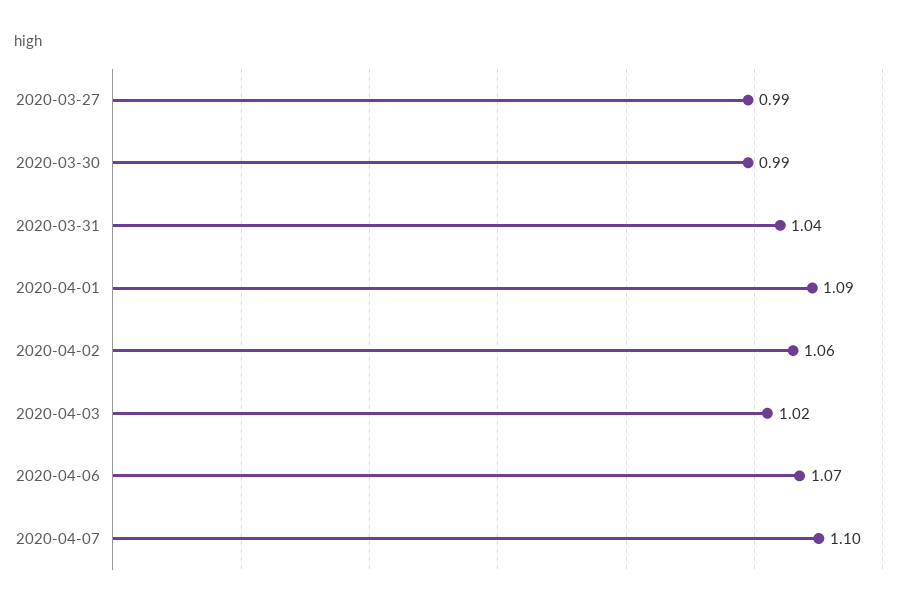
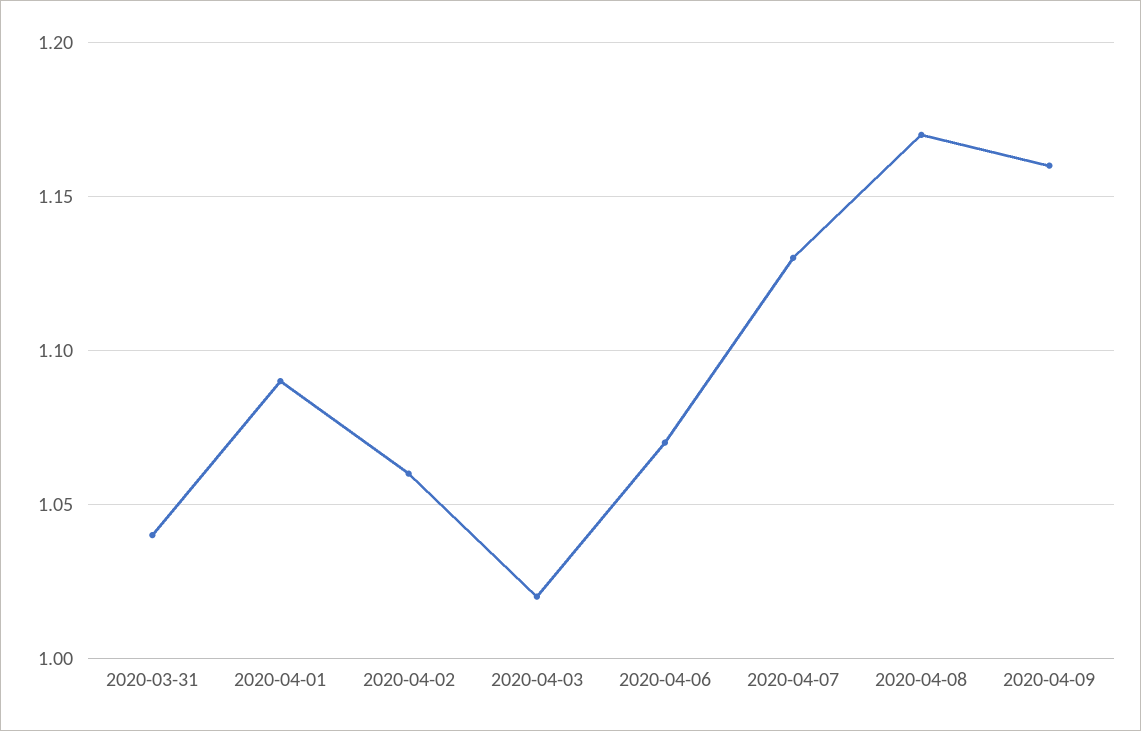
2020-03-27: 0.99 -> none
2020-03-30: 0.99 -> none
2020-04-07: 1.1 -> 1.13
2020-04-08: none -> 1.17
2020-04-09: none -> 1.16

